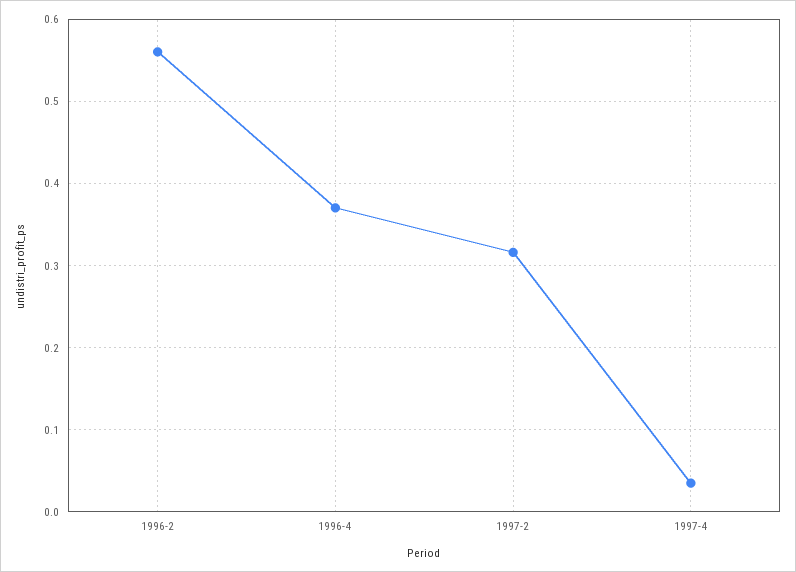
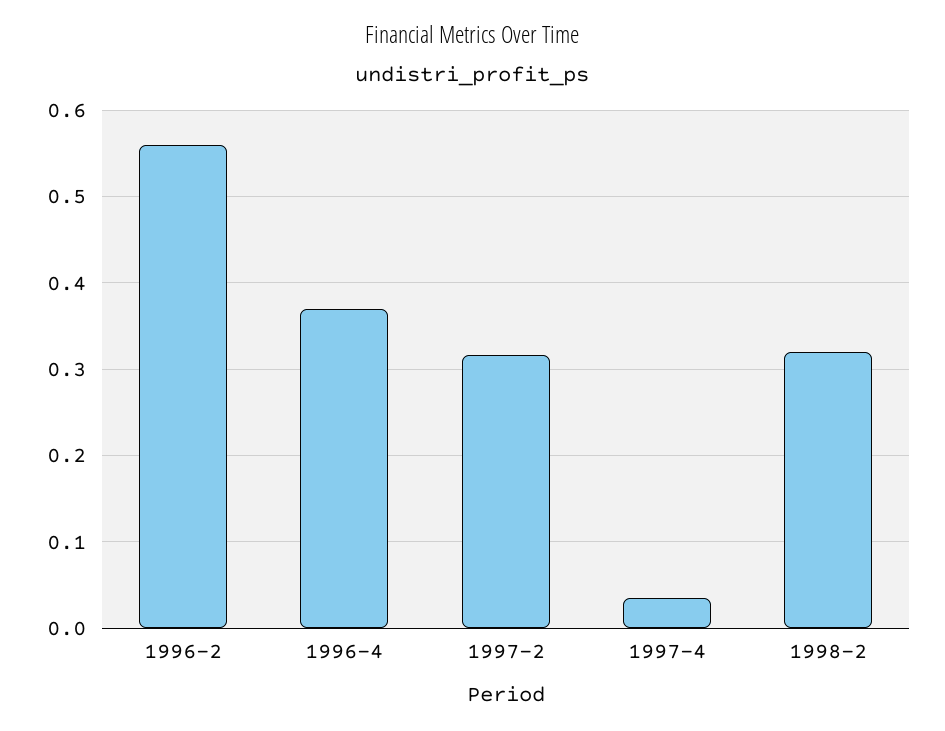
1998-2: none -> 0.32

